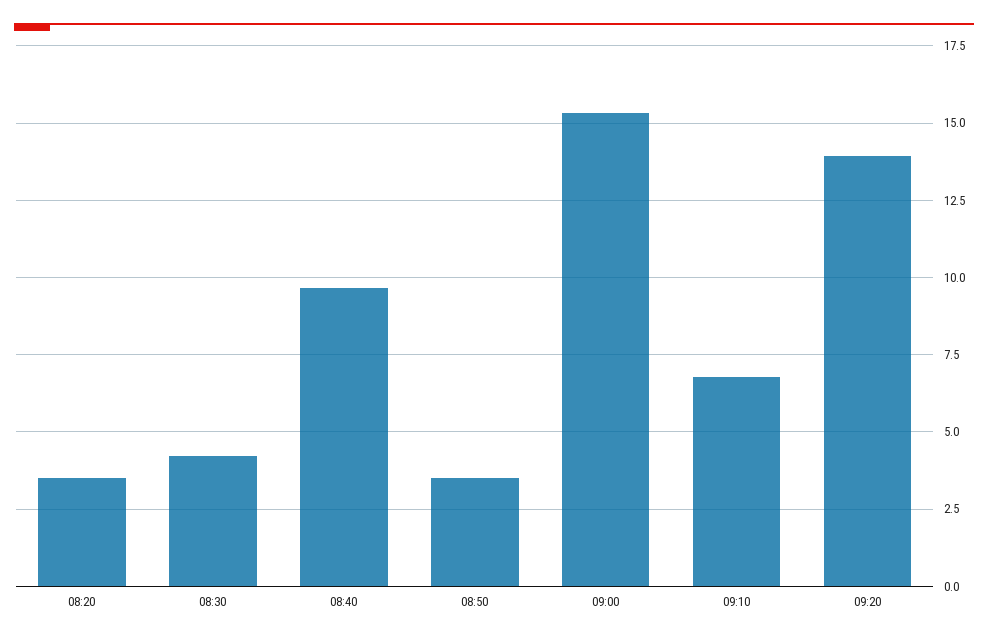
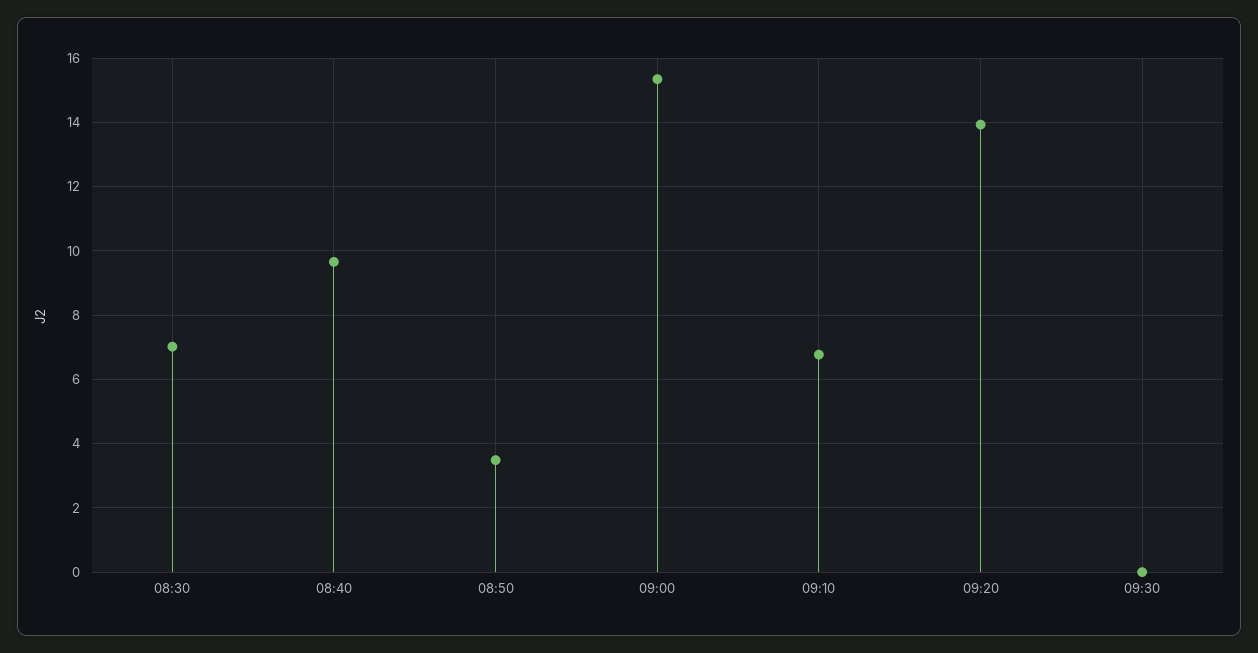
08:20: 3.5 -> none
08:30: 4.25 -> 7
09:30: none -> 0

